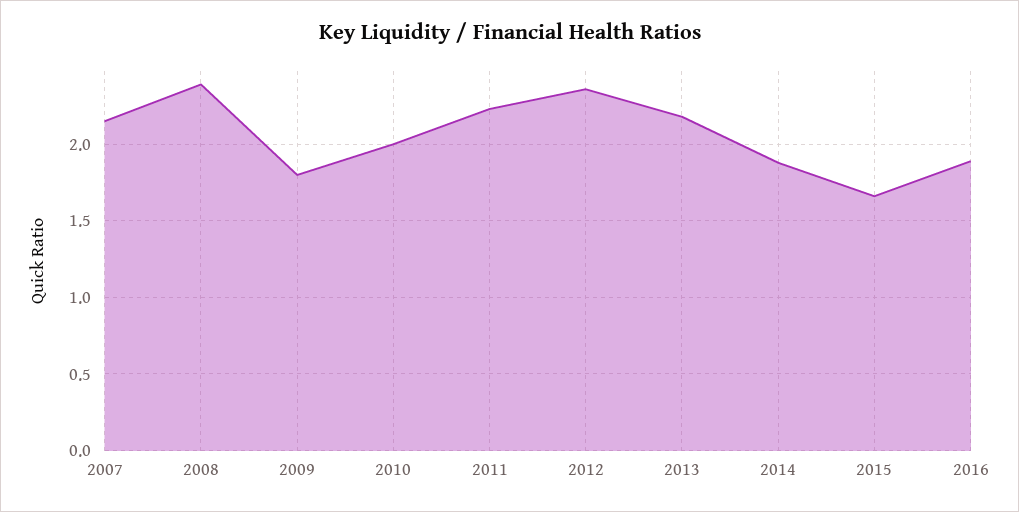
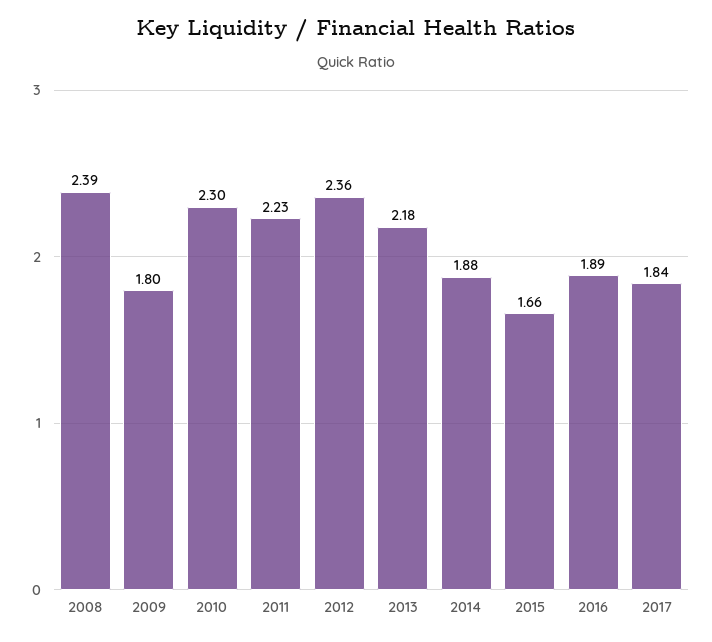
2007: 2.15 -> none
2010: 2 -> 2.3
2017: none -> 1.84

